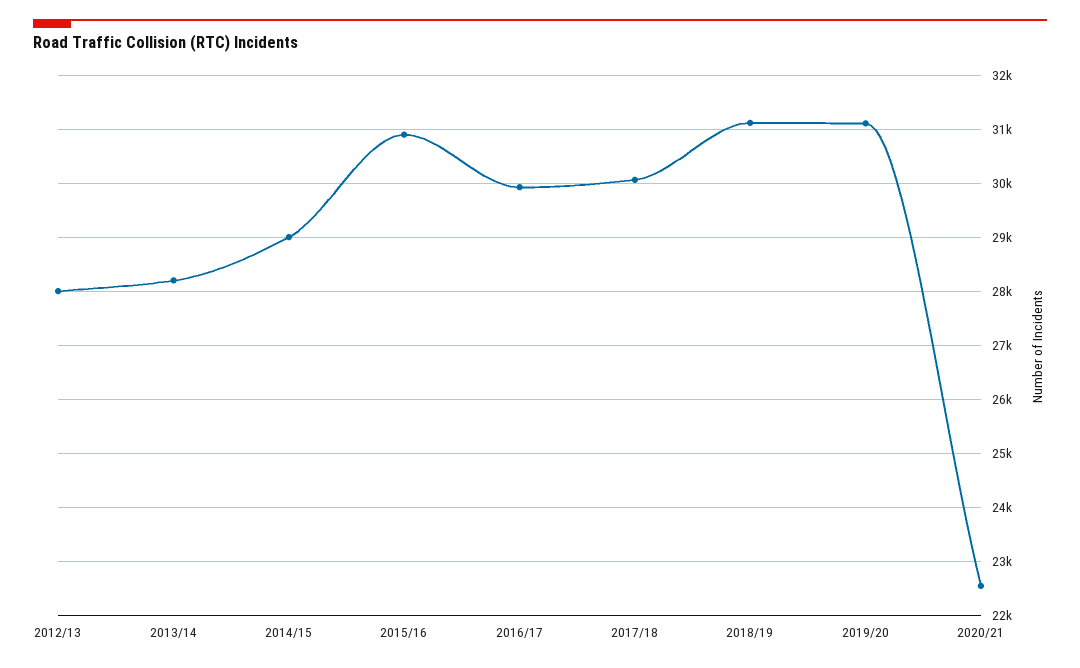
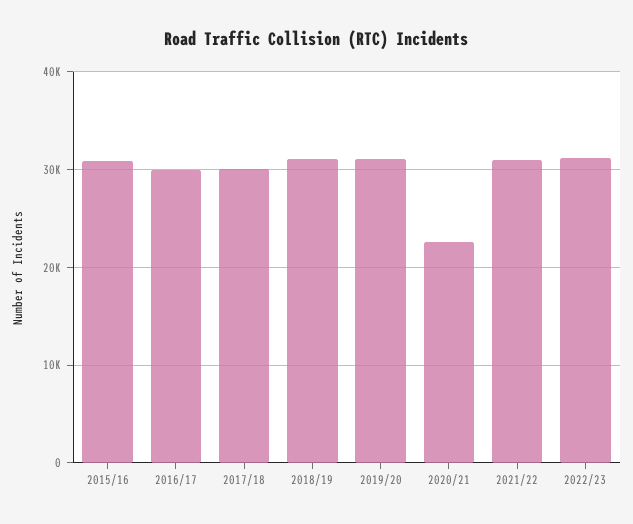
2012/13: 28000 -> none
2013/14: 28200 -> none
2014/15: 29000 -> none
2021/22: none -> 31000
2022/23: none -> 31000

